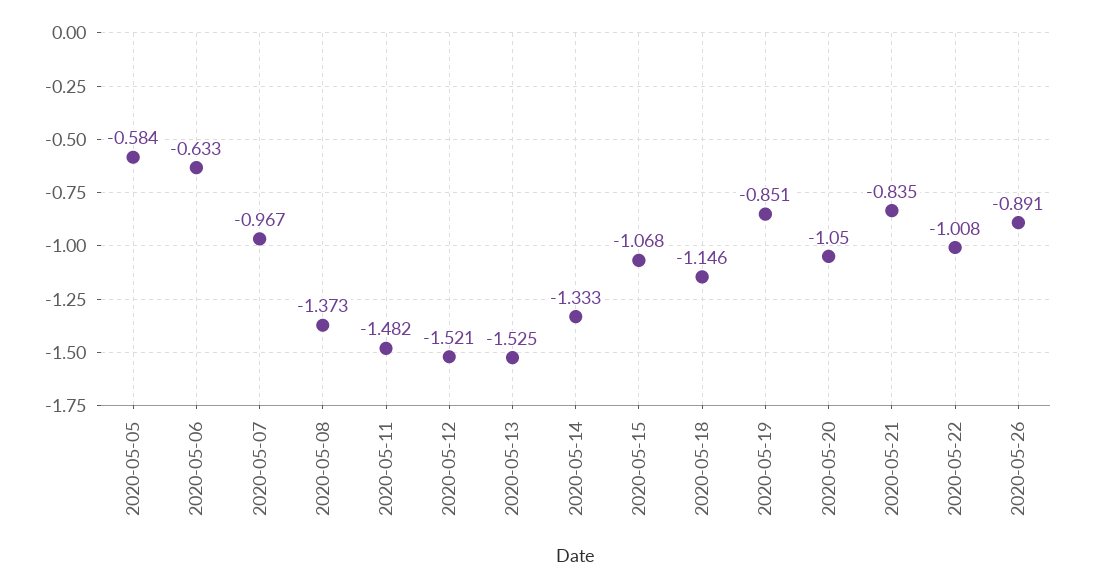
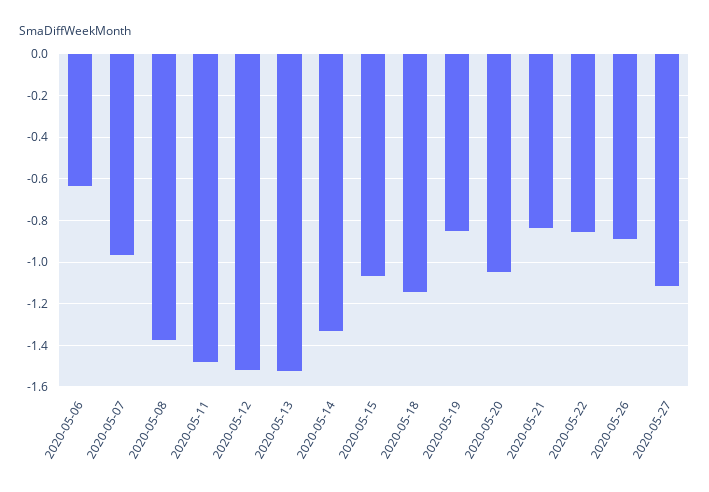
2020-05-05: -0.584 -> none
2020-05-22: -1.008 -> -0.85
2020-05-27: none -> -1.1

